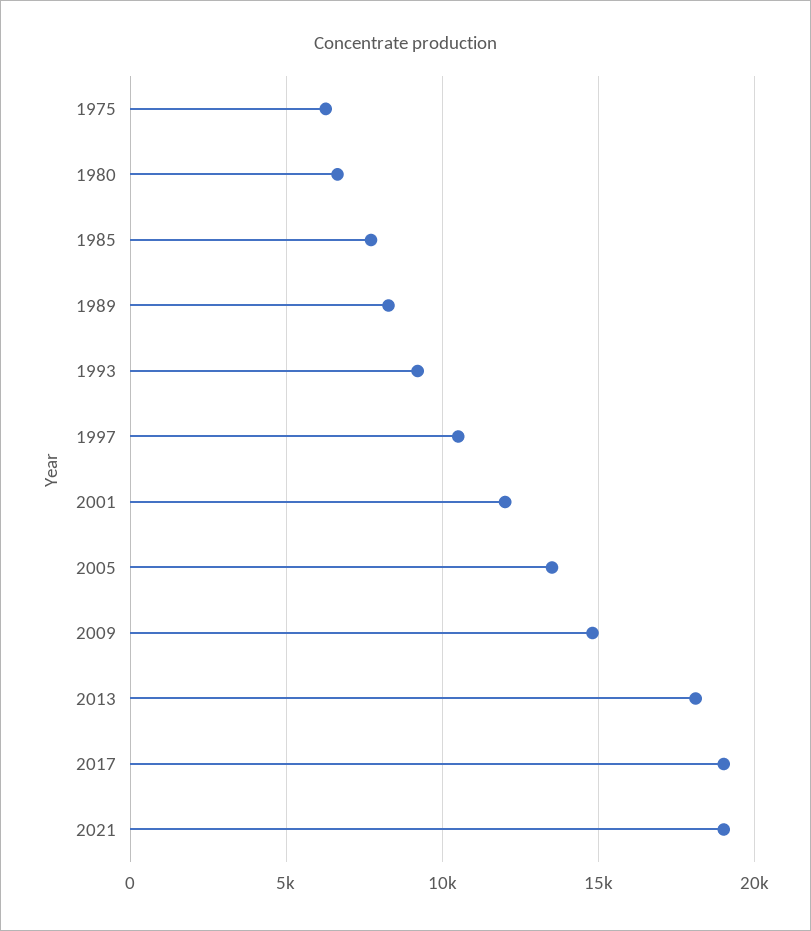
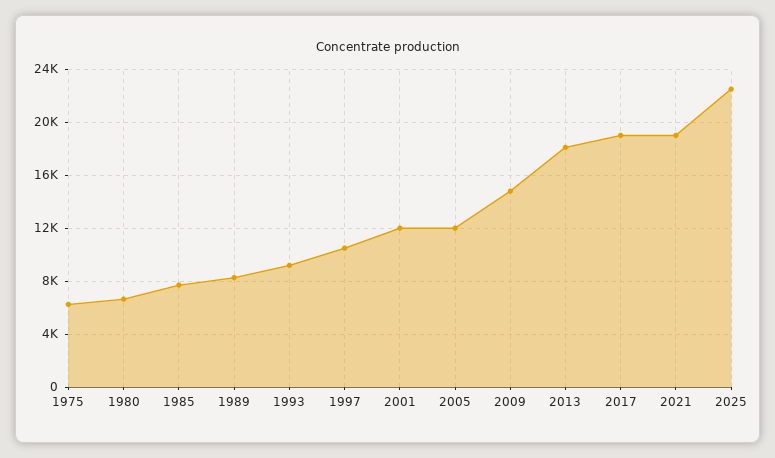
2005: 13500 -> 12000
2025: none -> 22500

